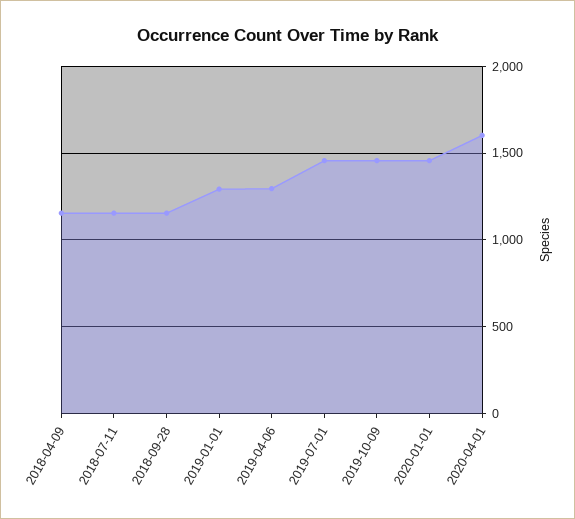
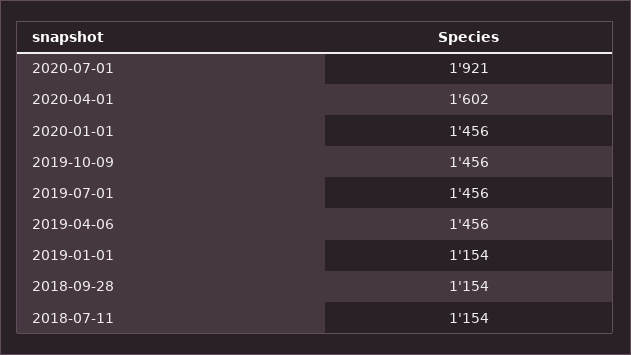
2018-04-09: 1150 -> none
2019-01-01: 1300 -> 1154
2019-04-06: 1300 -> 1456
2020-07-01: none -> 1921

